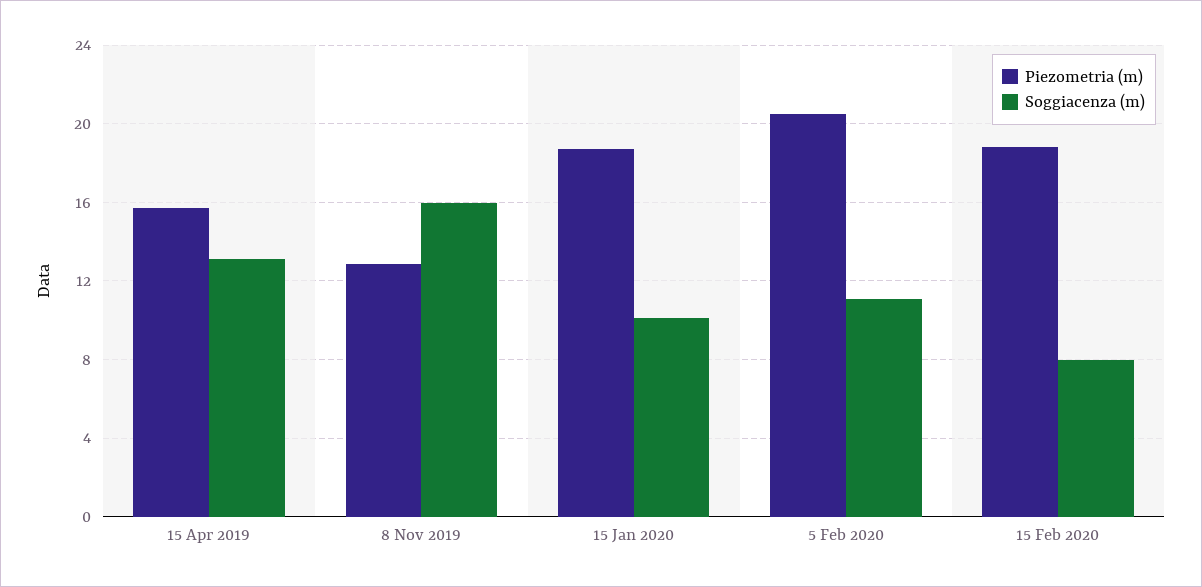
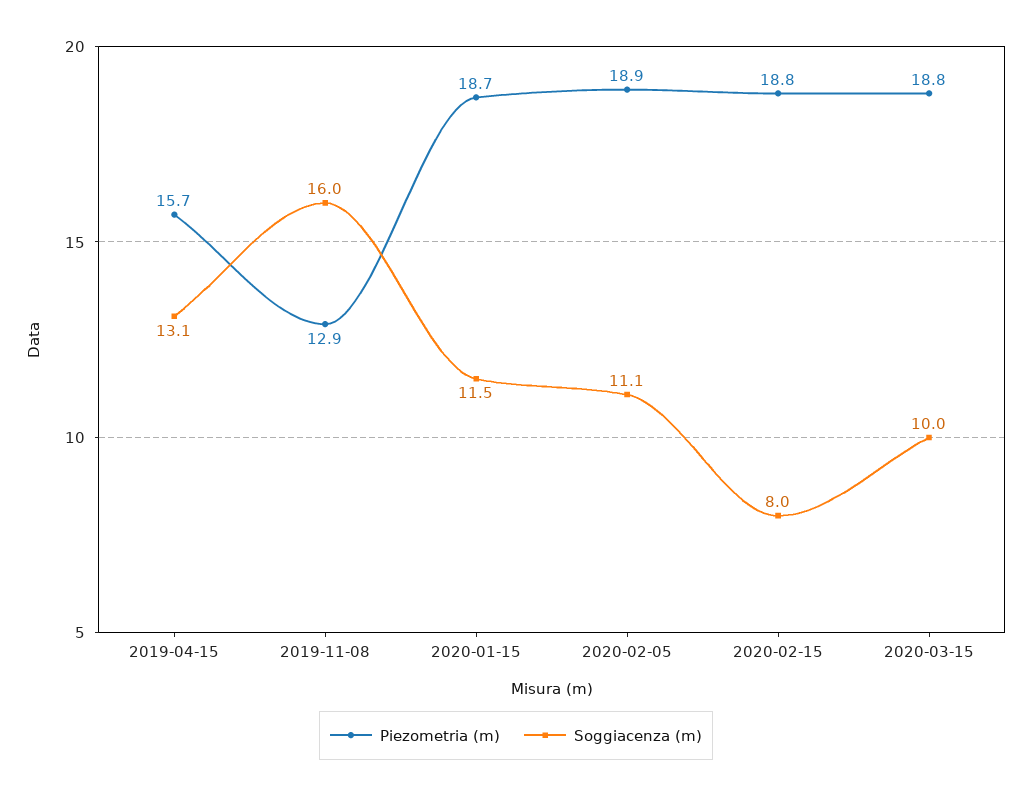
Soggiacenza (m), 15 Jan 2020: 10 -> 11.5
Piezometria (m), 5 Feb 2020: 20.5 -> 18.9
Piezometria (m), 2020-03-15: none -> 18.8
Soggiacenza (m), 2020-03-15: none -> 10

